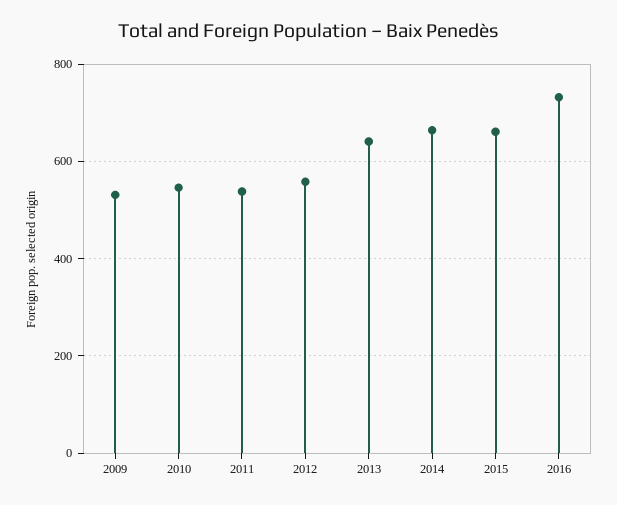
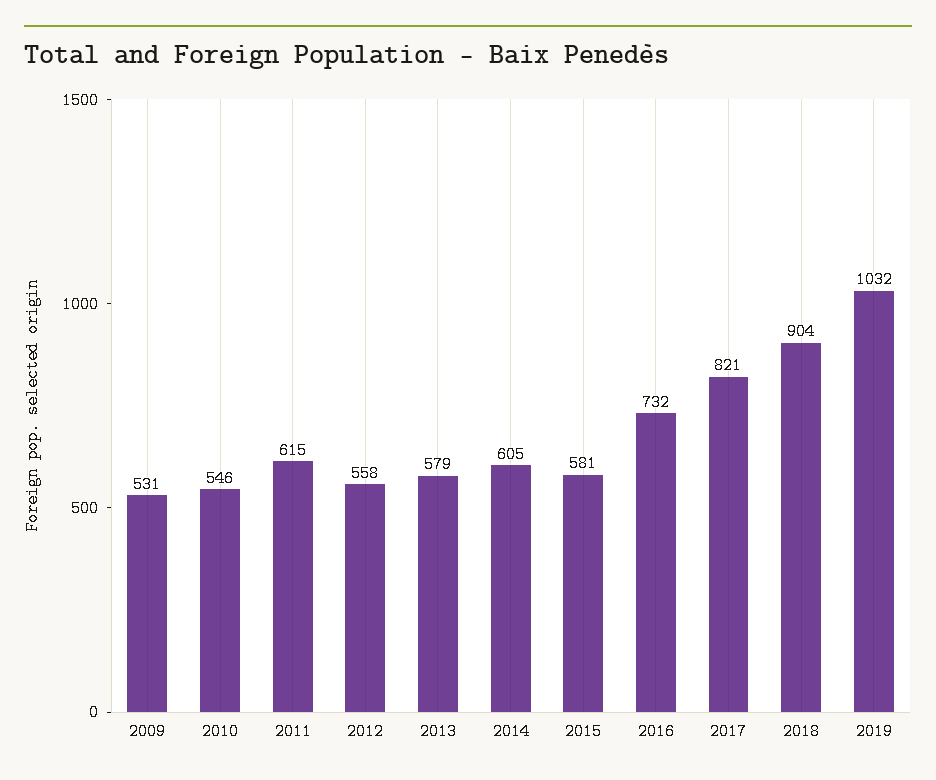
2011: 540 -> 615
2013: 640 -> 579
2014: 660 -> 605
2015: 660 -> 581
2017: none -> 821
2018: none -> 904
2019: none -> 1032

